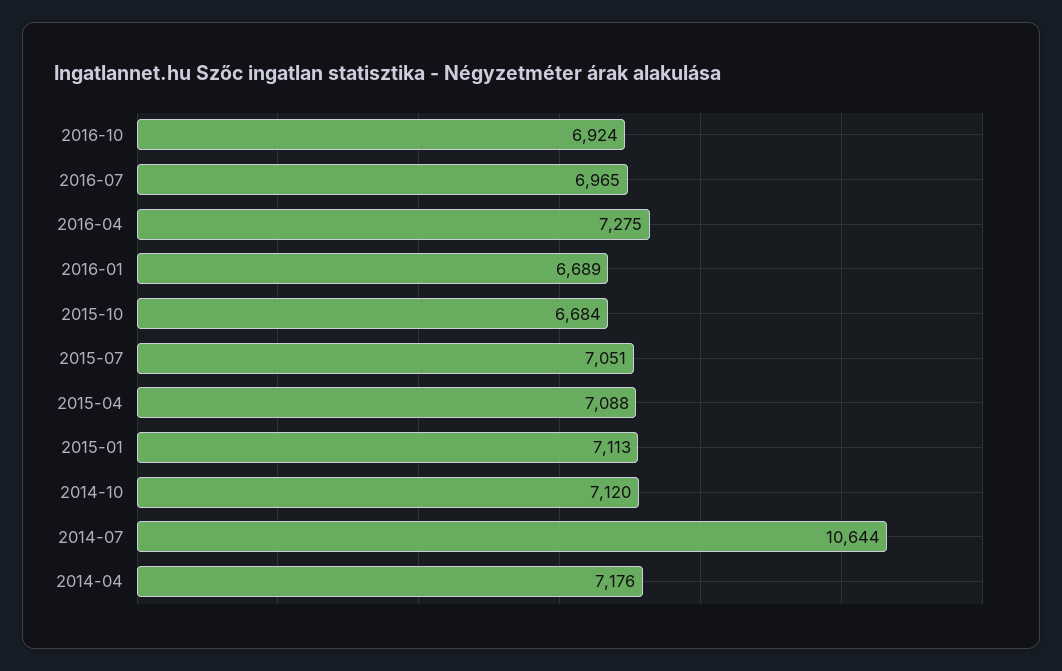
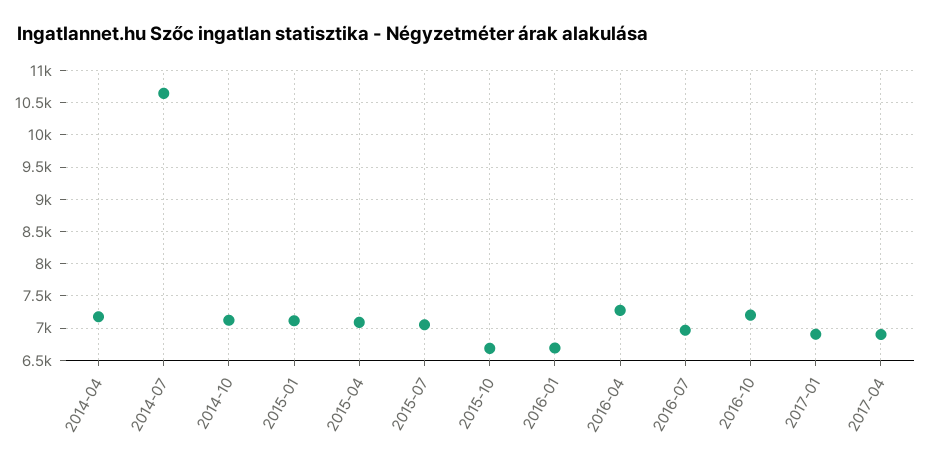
2016-10: 6924 -> 7200
2017-01: none -> 6900
2017-04: none -> 6900

